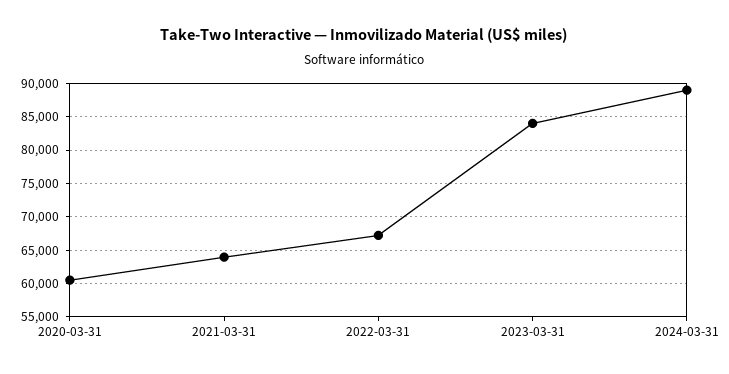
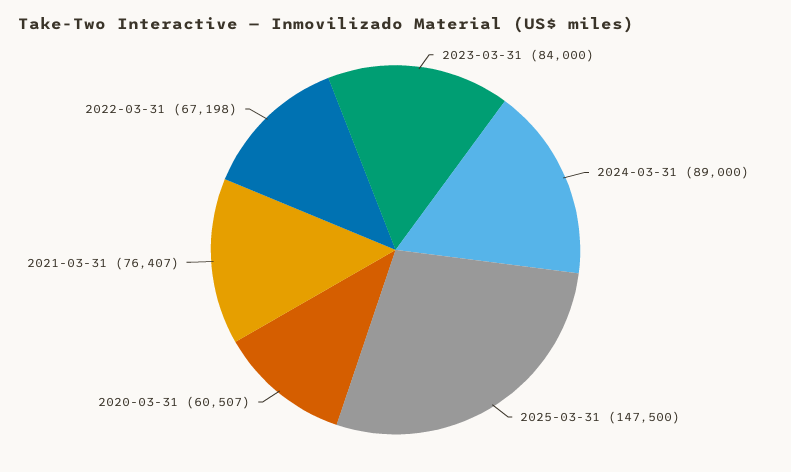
2021-03-31: 64000 -> 76407
2025-03-31: none -> 147500

